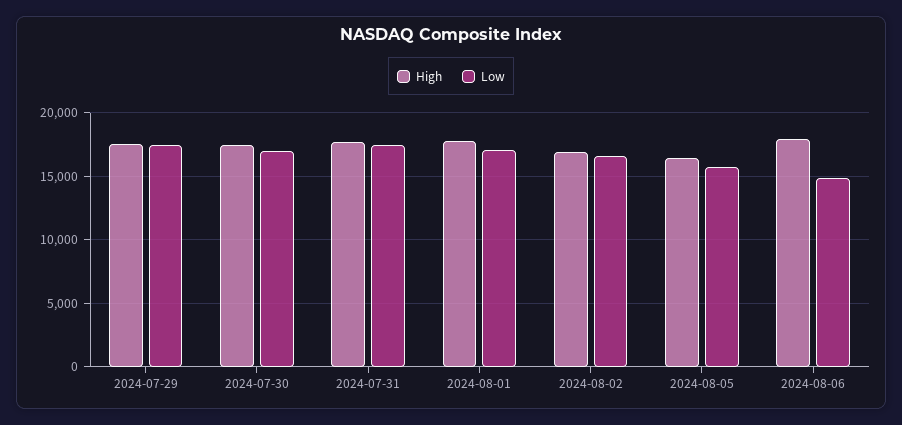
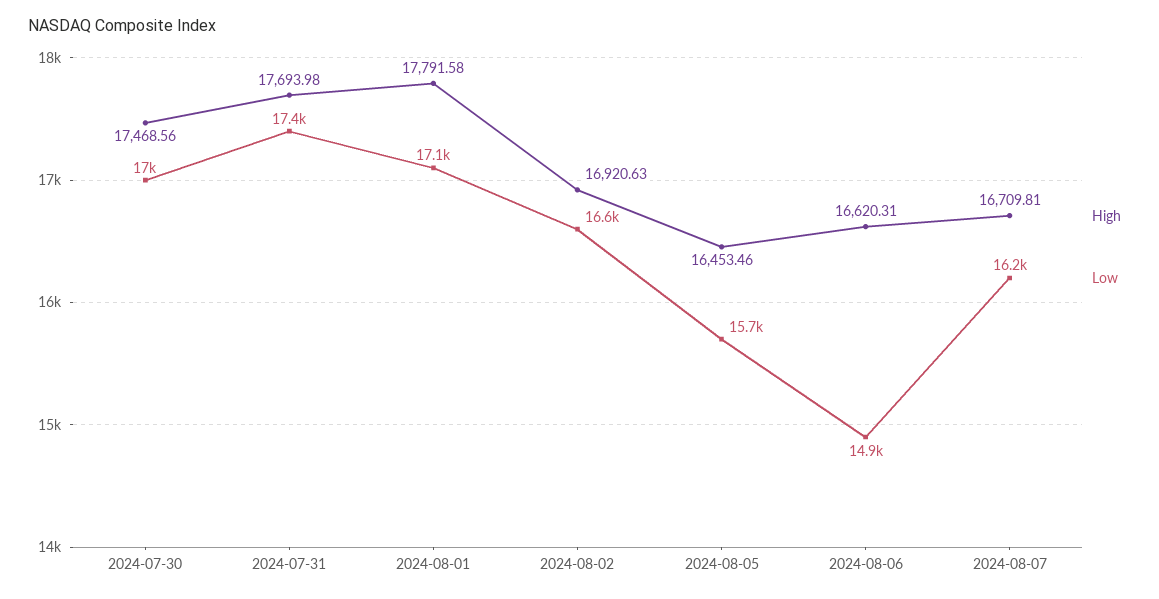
High, 2024-07-29: 17500 -> none
Low, 2024-07-29: 17500 -> none
High, 2024-08-06: 18000 -> 16620.31
High, 2024-08-07: none -> 16709.81
Low, 2024-08-07: none -> 16200

